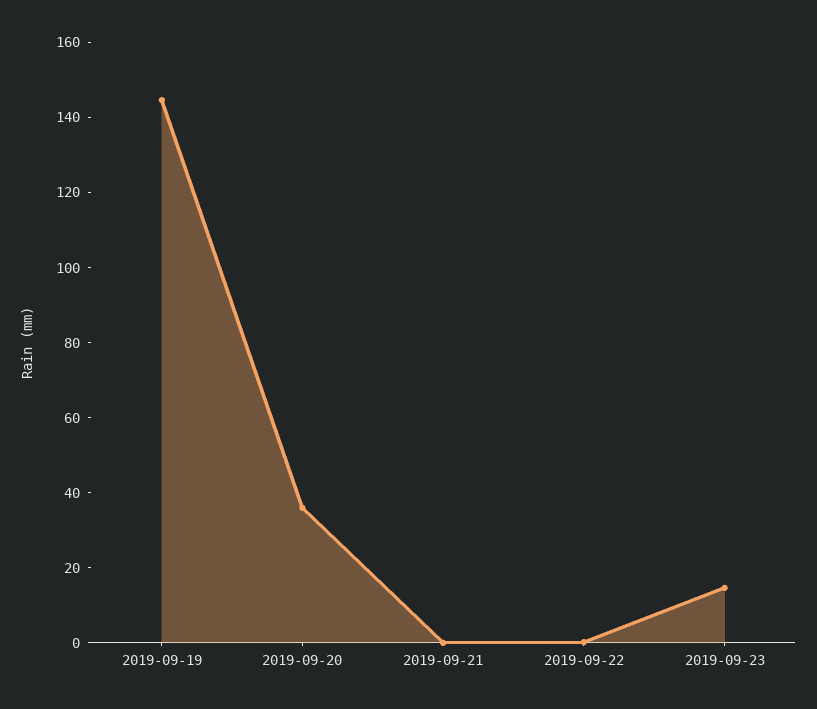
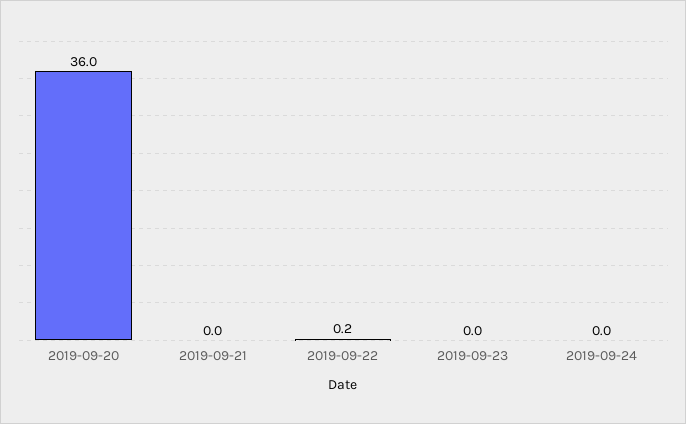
2019-09-19: 145 -> none
2019-09-23: 15 -> 0
2019-09-24: none -> 0

